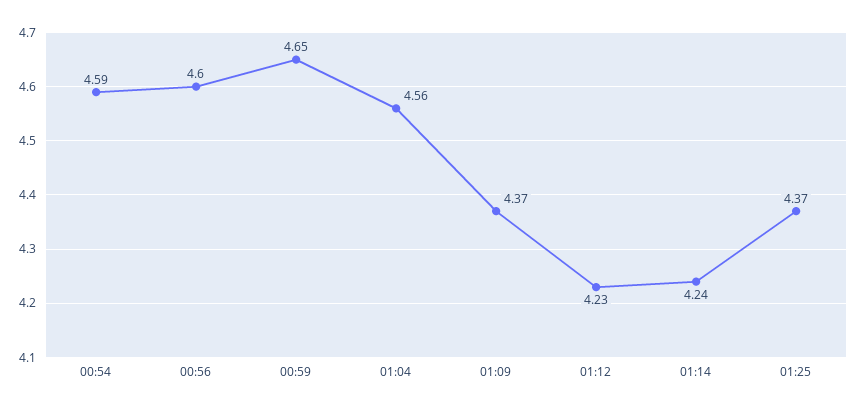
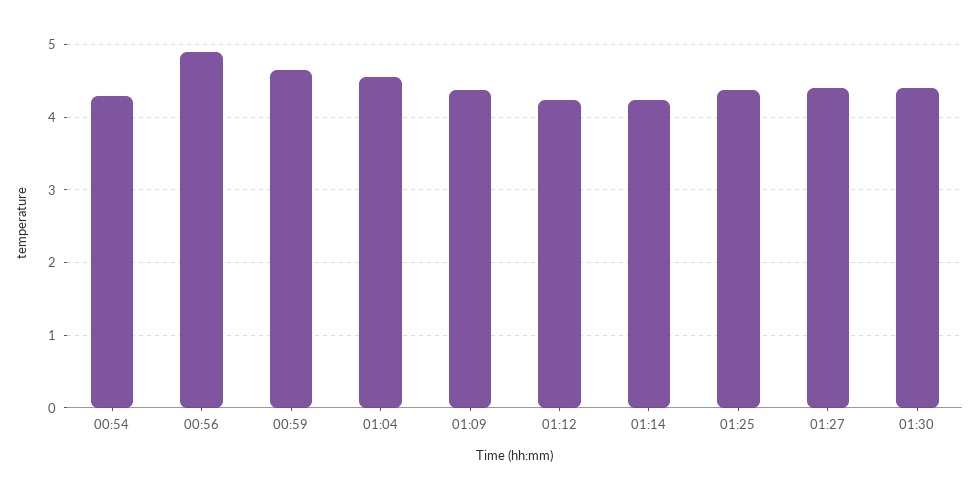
00:54: 4.59 -> 4.3
00:56: 4.6 -> 4.9
01:27: none -> 4.4
01:30: none -> 4.4

